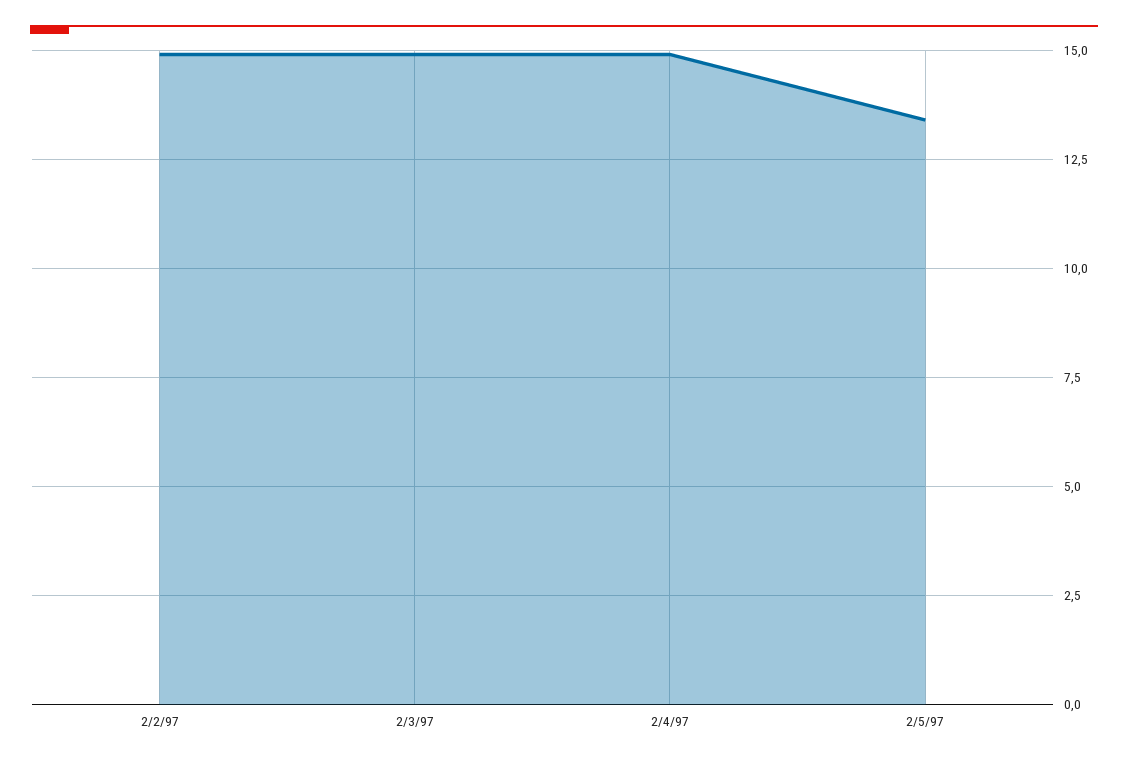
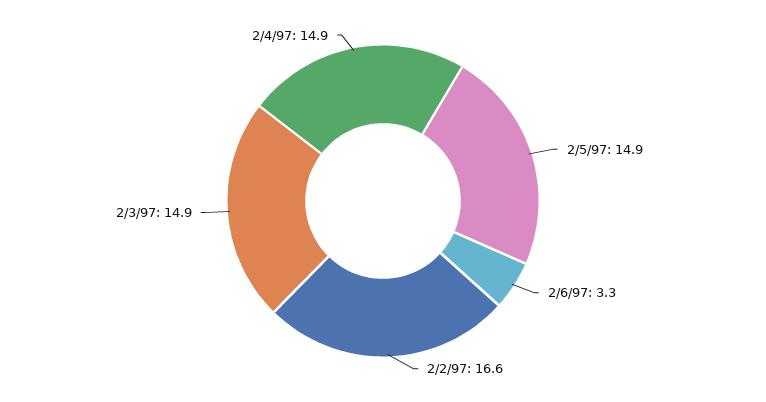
2/2/97: 15 -> 16.6
2/5/97: 13.5 -> 14.9
2/6/97: none -> 3.3

